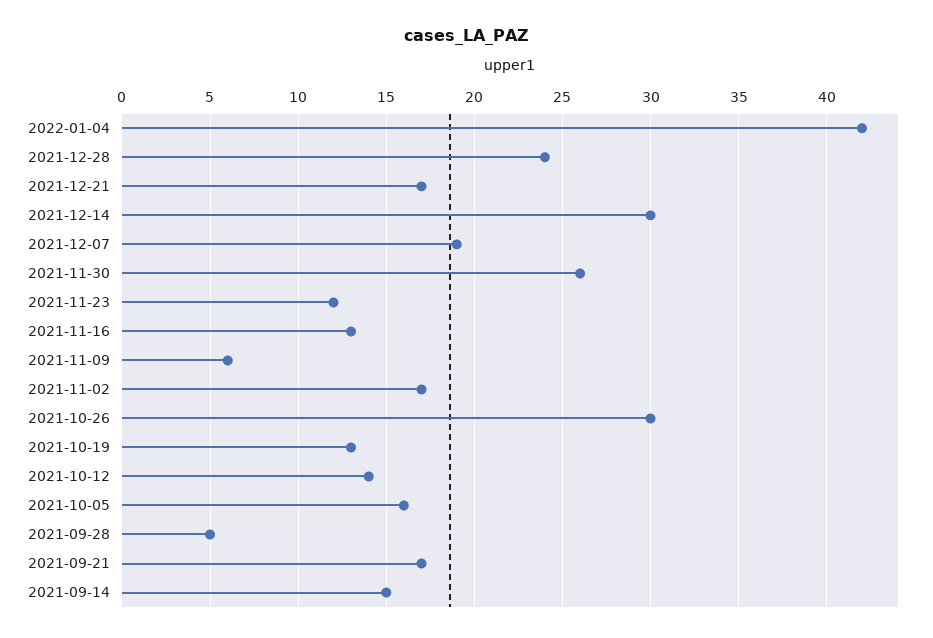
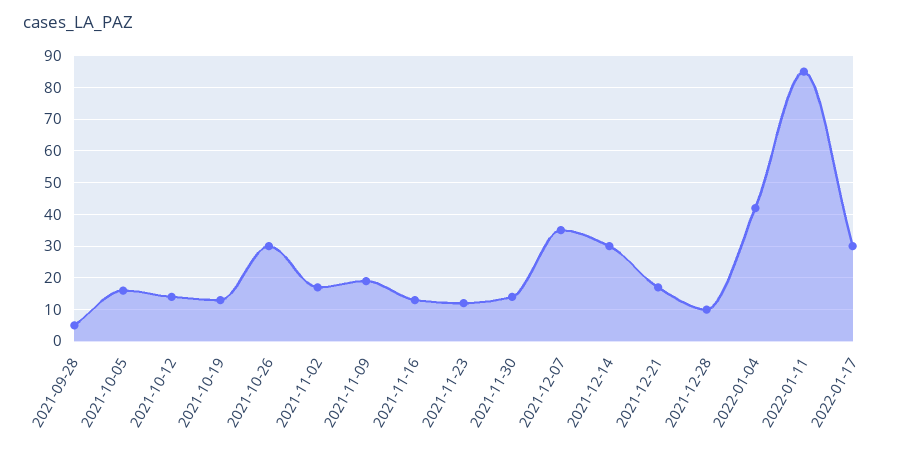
2021-12-28: 24 -> 10
2021-12-07: 19 -> 35
2021-11-30: 26 -> 15
2021-11-09: 6 -> 20
2021-09-21: 17 -> none
2021-09-14: 15 -> none
2022-01-11: none -> 85
2022-01-17: none -> 30

